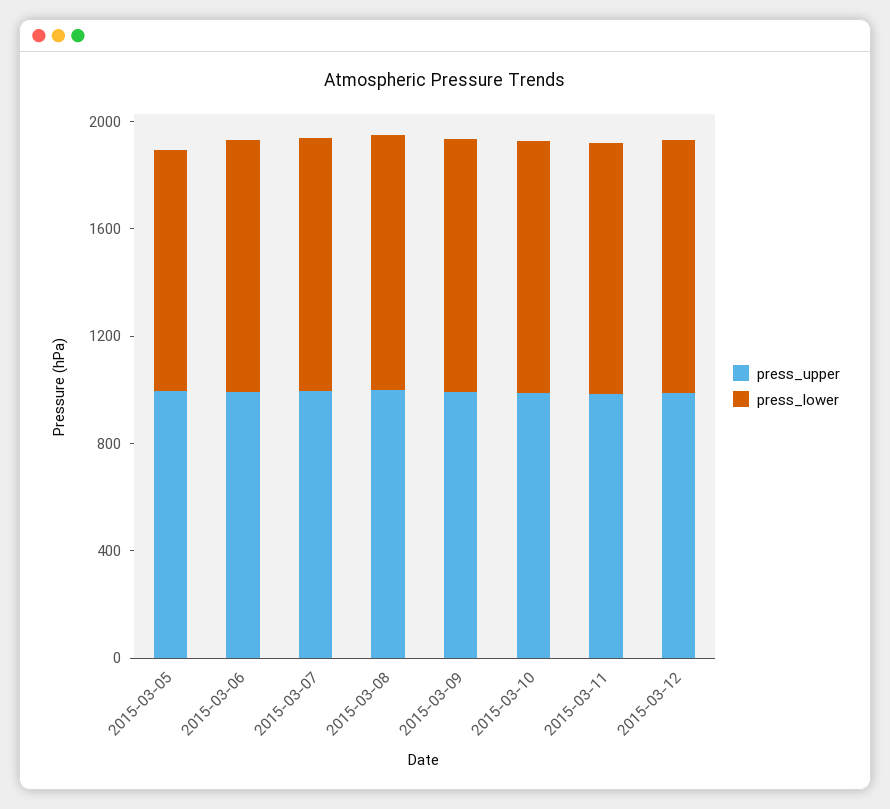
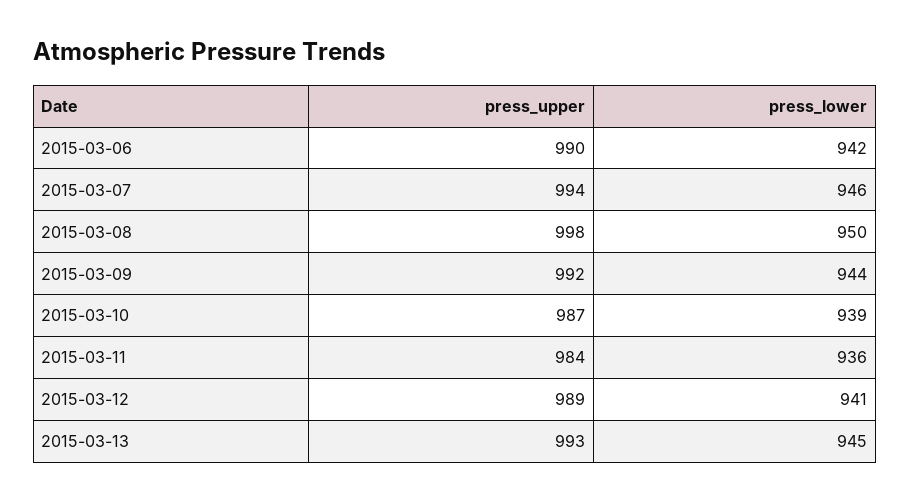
press_upper, 2015-03-05: 1000 -> none
press_lower, 2015-03-05: 900 -> none
press_upper, 2015-03-13: none -> 993
press_lower, 2015-03-13: none -> 945

